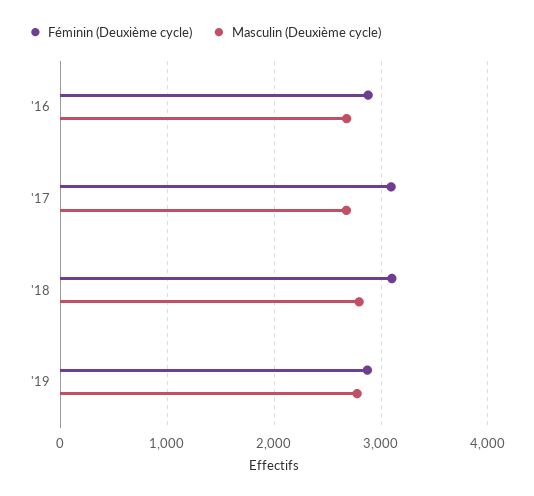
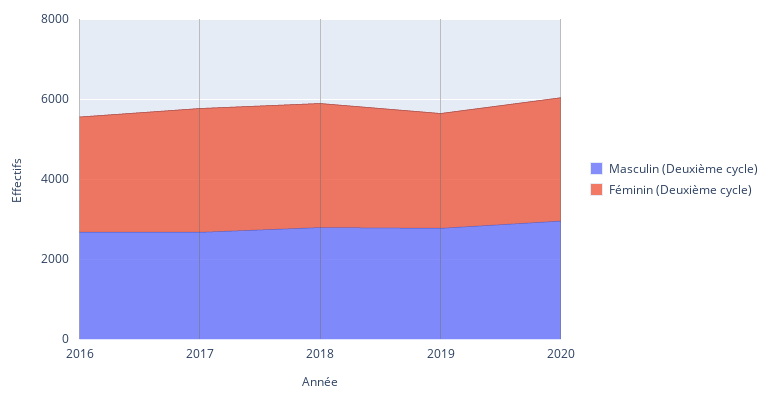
Masculin (Deuxième cycle), 2020: none -> 3000
Féminin (Deuxième cycle), 2020: none -> 3000

